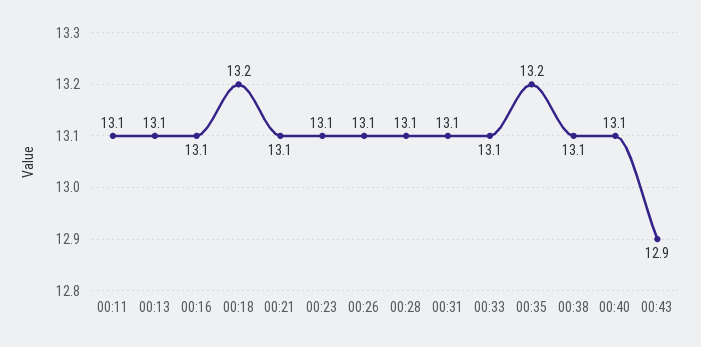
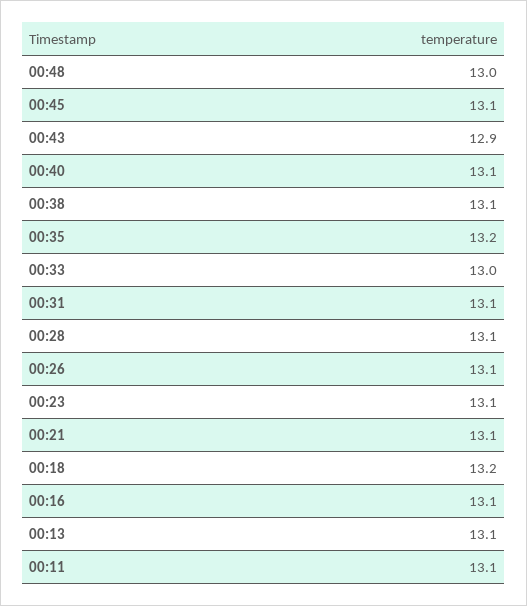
00:33: 13.1 -> 13
00:48: none -> 13
00:45: none -> 13.1

